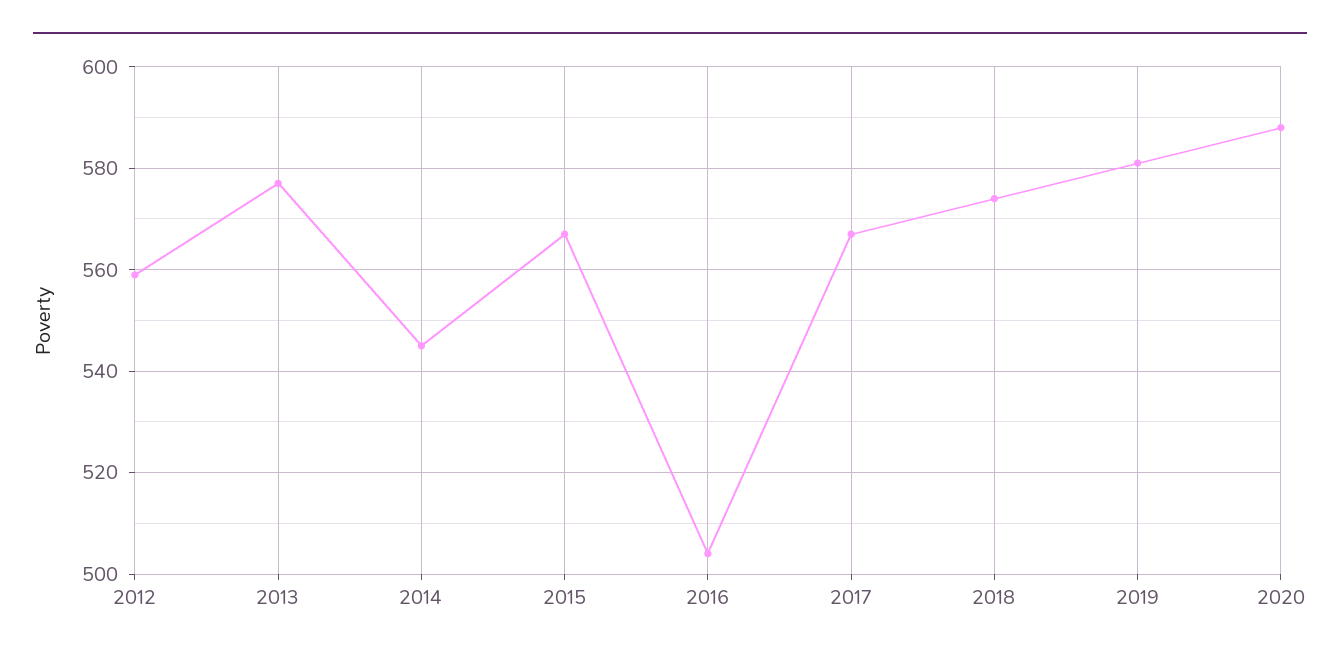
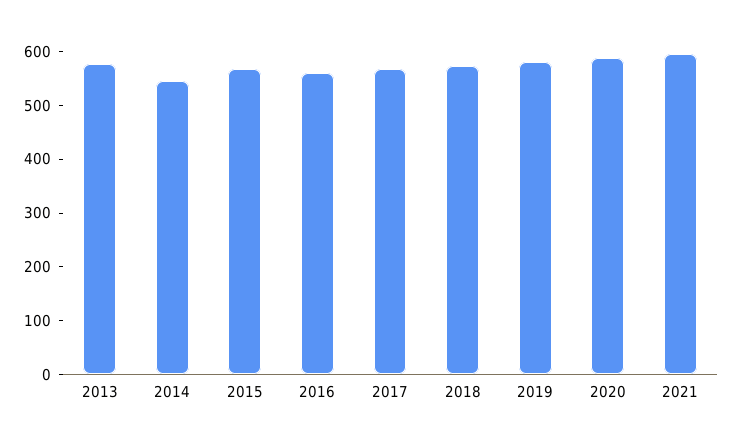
2012: 560 -> none
2016: 505 -> 560
2021: none -> 600

